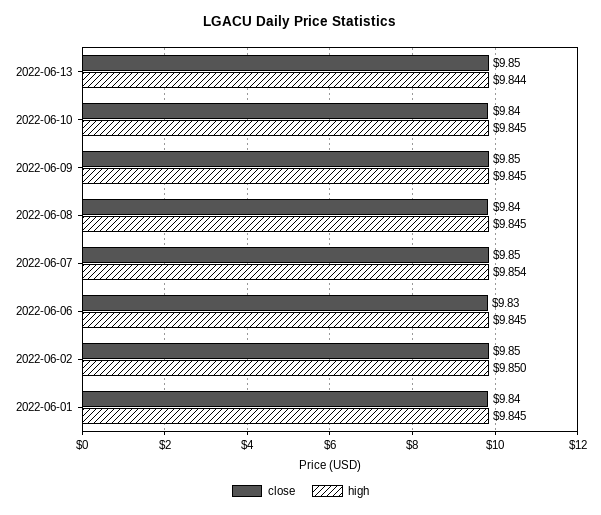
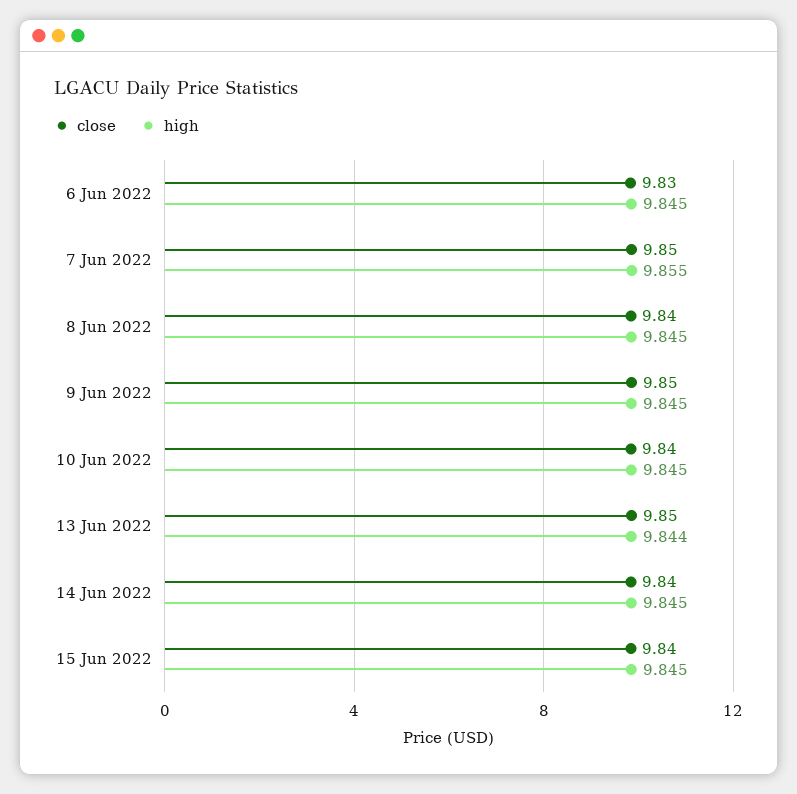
high, 2022-06-07: 9.854 -> 9.855
close, 2022-06-02: 9.85 -> none
high, 2022-06-02: 9.85 -> none
close, 2022-06-01: 9.84 -> none
high, 2022-06-01: 9.845 -> none
close, 14 Jun 2022: none -> 9.84
high, 14 Jun 2022: none -> 9.845
close, 15 Jun 2022: none -> 9.84
high, 15 Jun 2022: none -> 9.845

